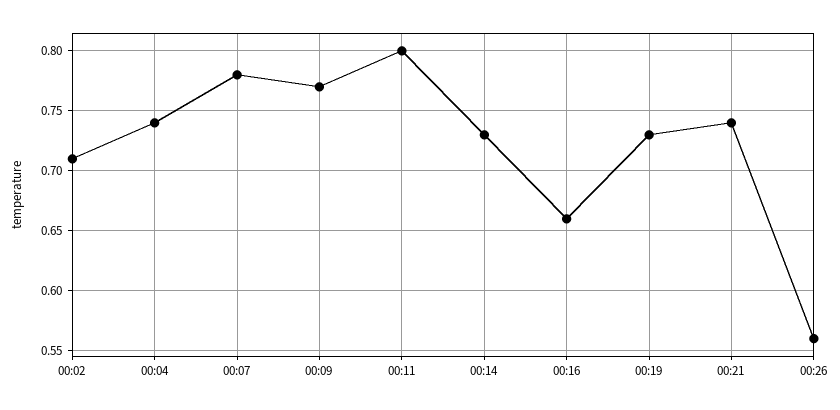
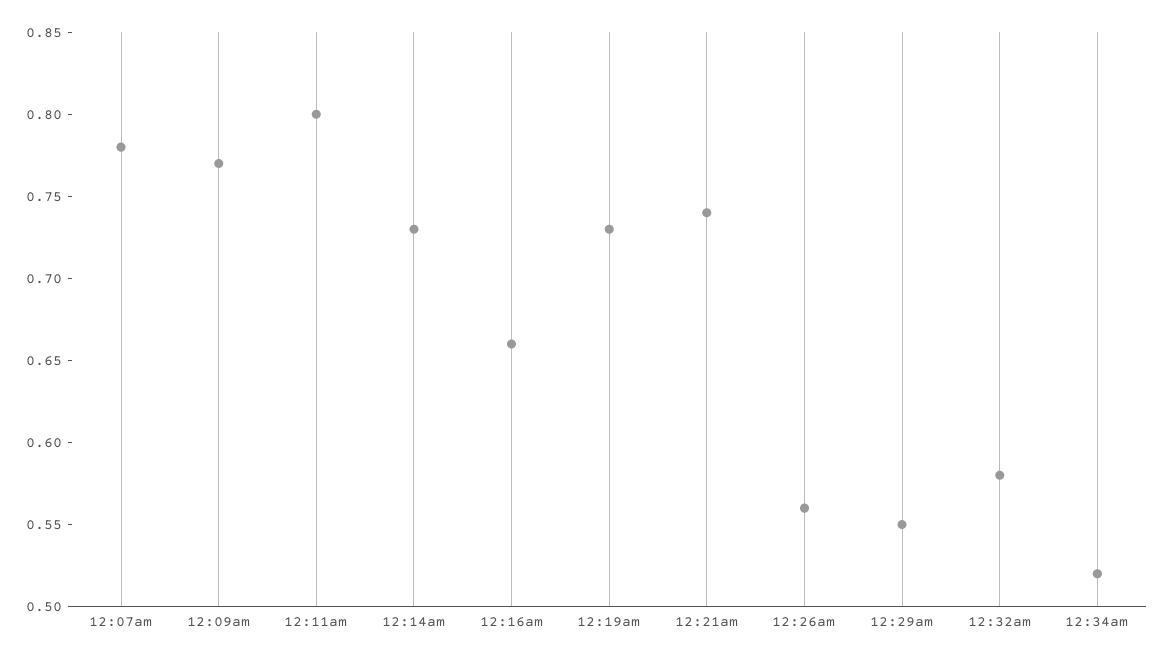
00:02: 0.71 -> none
00:04: 0.74 -> none
12:29am: none -> 0.55
12:32am: none -> 0.58
12:34am: none -> 0.52

